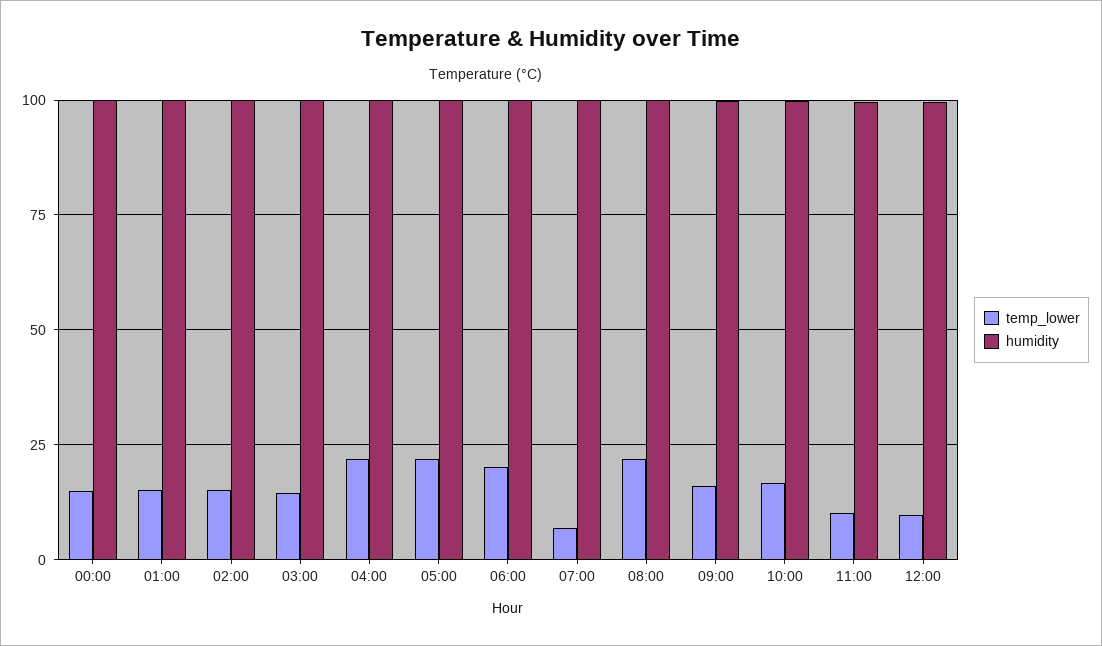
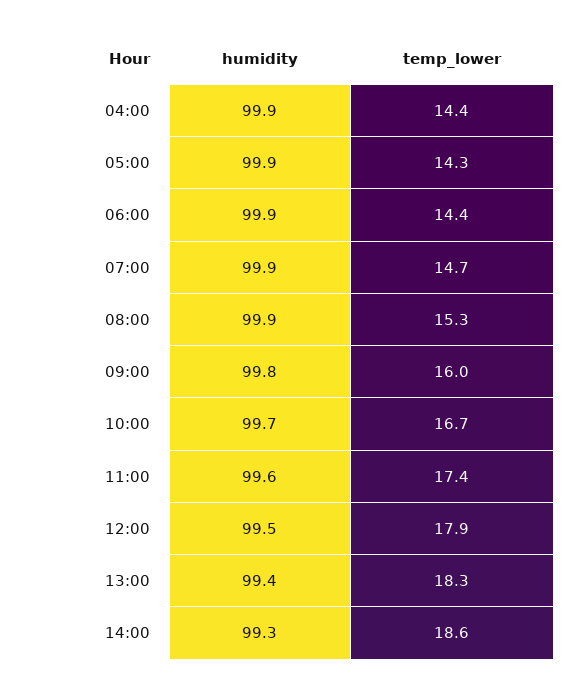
temp_lower, 00:00: 15 -> none
humidity, 00:00: 100 -> none
temp_lower, 01:00: 15 -> none
humidity, 01:00: 100 -> none
temp_lower, 02:00: 15 -> none
humidity, 02:00: 100 -> none
temp_lower, 03:00: 15 -> none
humidity, 03:00: 100 -> none
temp_lower, 04:00: 22.5 -> 14.4
temp_lower, 05:00: 22.5 -> 14.3
temp_lower, 06:00: 20 -> 14.4
temp_lower, 07:00: 7.5 -> 14.7
temp_lower, 08:00: 22.5 -> 15.3
temp_lower, 11:00: 10 -> 17.4
temp_lower, 12:00: 10 -> 17.9
humidity, 13:00: none -> 99.4
temp_lower, 13:00: none -> 18.3
humidity, 14:00: none -> 99.3
temp_lower, 14:00: none -> 18.6

